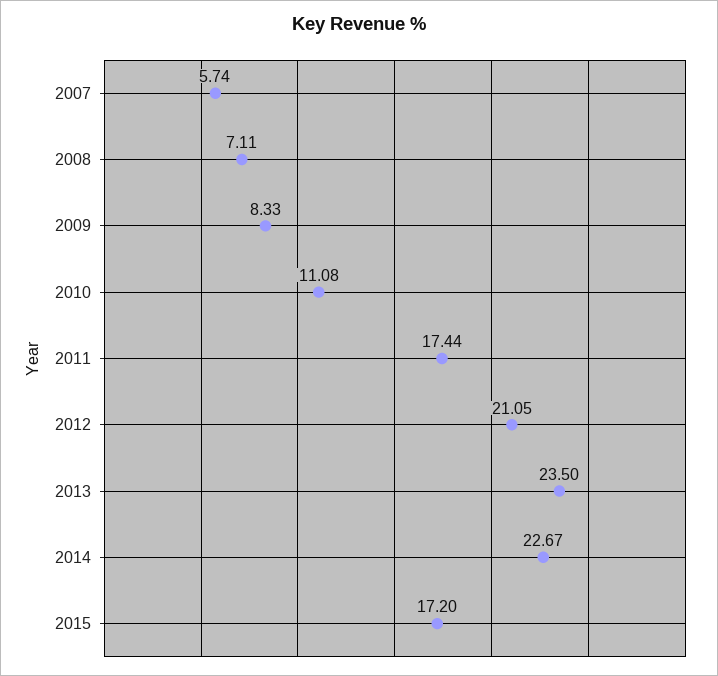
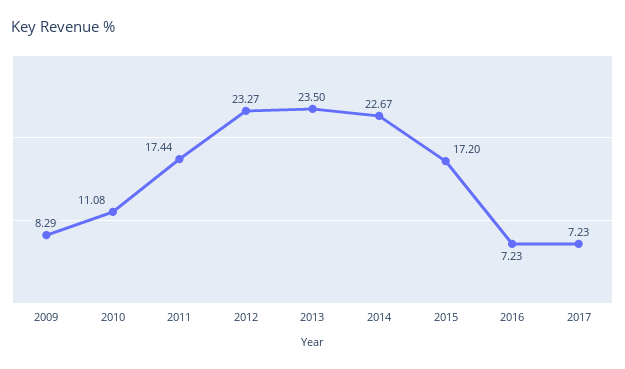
2007: 5.74 -> none
2008: 7.11 -> none
2009: 8.33 -> 8.29
2012: 21.05 -> 23.27
2016: none -> 7.23
2017: none -> 7.23

